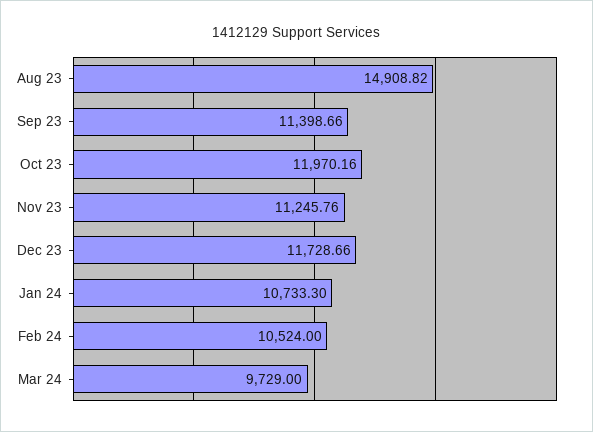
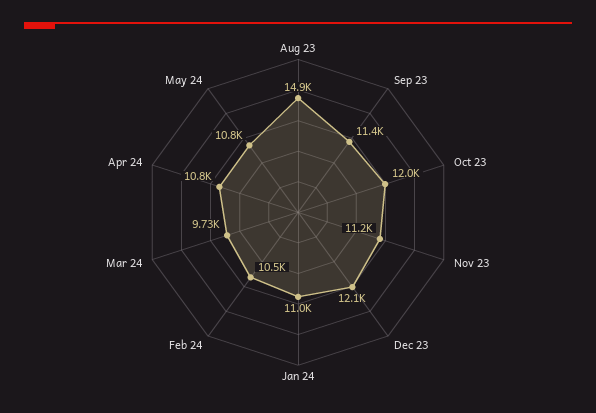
Dec 23: 11728.66 -> 12100
Jan 24: 10733.3 -> 11000
Apr 24: none -> 10800
May 24: none -> 10800

